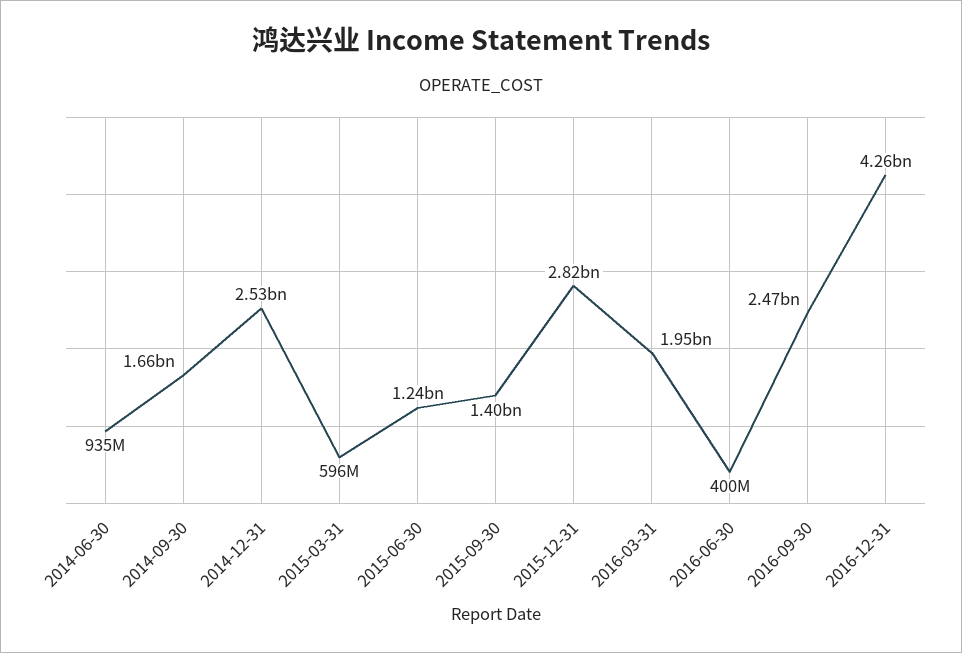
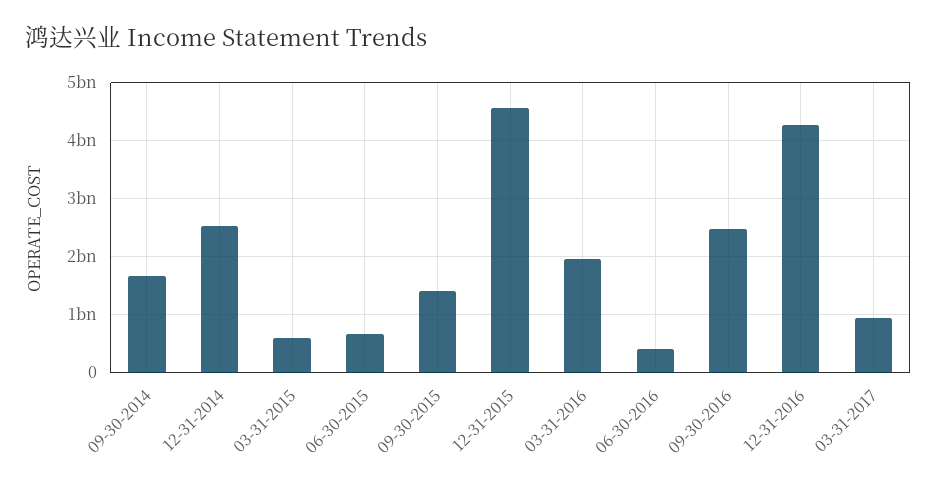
2014-06-30: 935000000 -> none
2015-06-30: 1240000000 -> 600000000
2015-12-31: 2820000000 -> 4600000000
03-31-2017: none -> 1000000000

